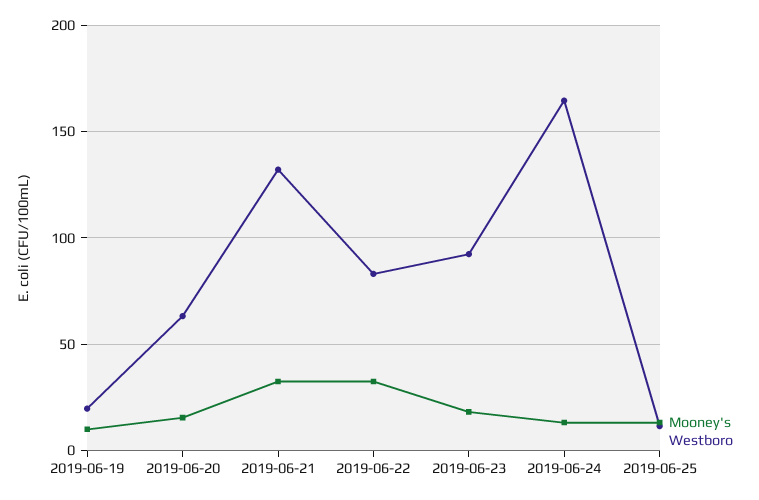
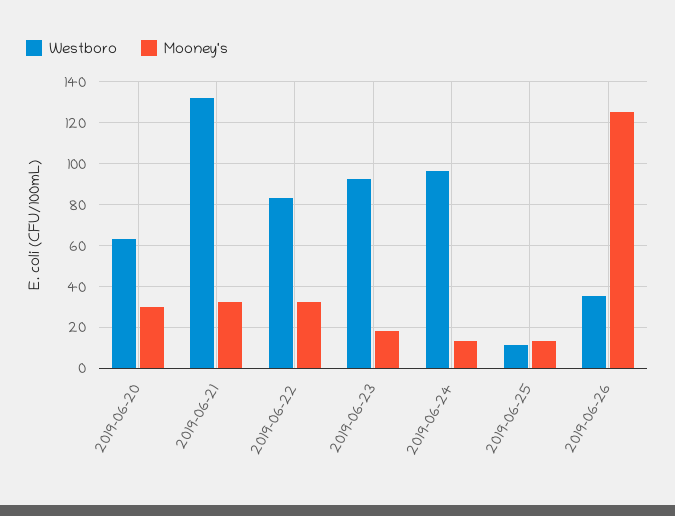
Mooney's, 2019-06-19: 10 -> none
Westboro, 2019-06-19: 20 -> none
Mooney's, 2019-06-20: 15 -> 30
Westboro, 2019-06-24: 165 -> 95
Westboro, 2019-06-26: none -> 35
Mooney's, 2019-06-26: none -> 125

